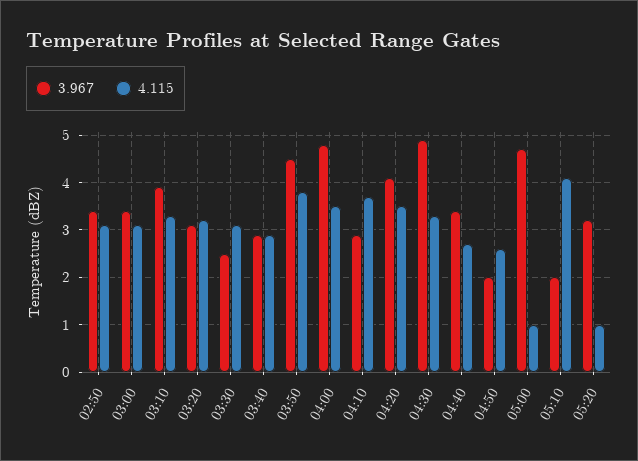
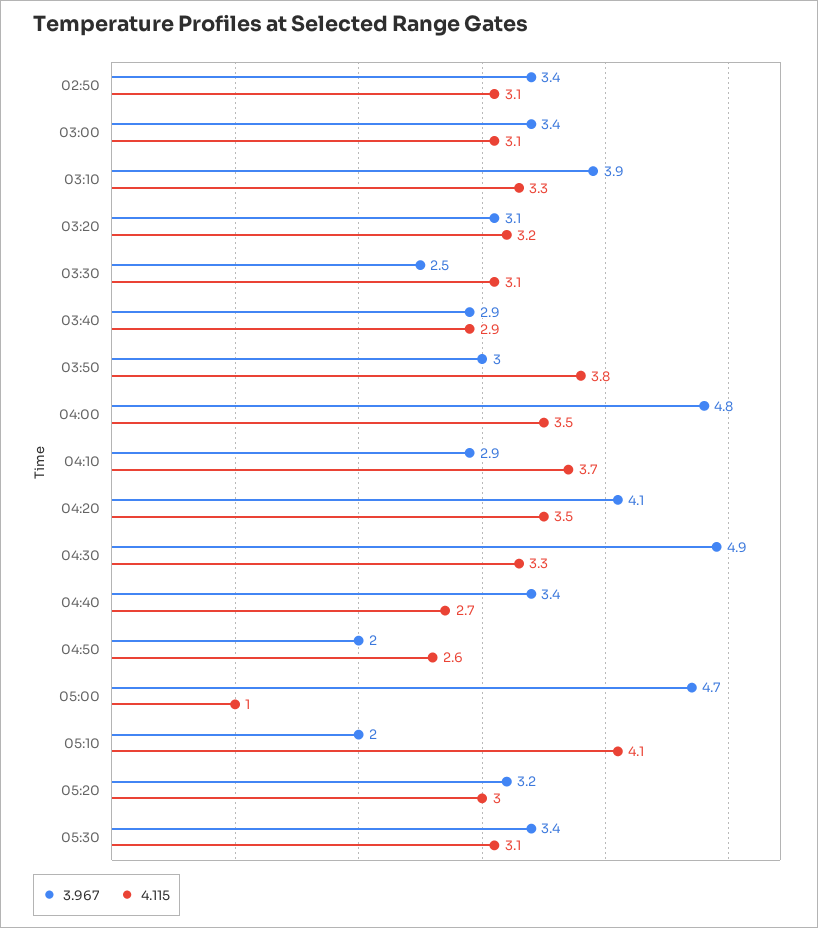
3.967, 03:50: 4.5 -> 3
4.115, 05:20: 1 -> 3
3.967, 05:30: none -> 3.4
4.115, 05:30: none -> 3.1

